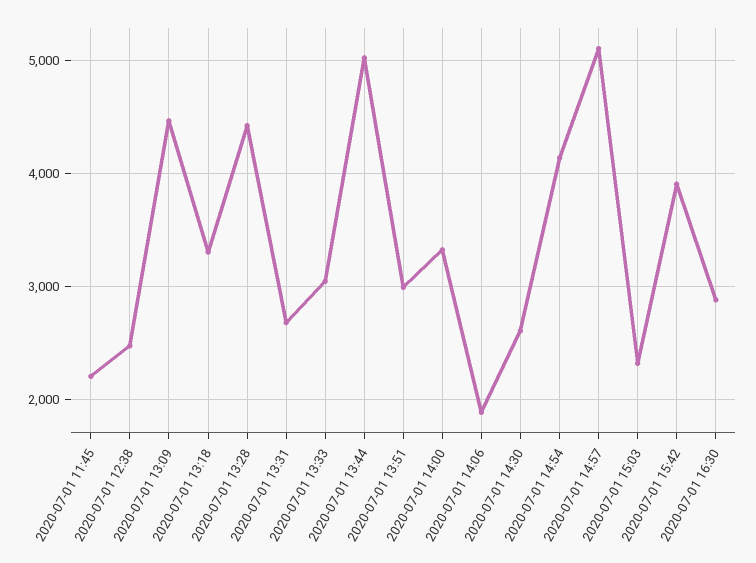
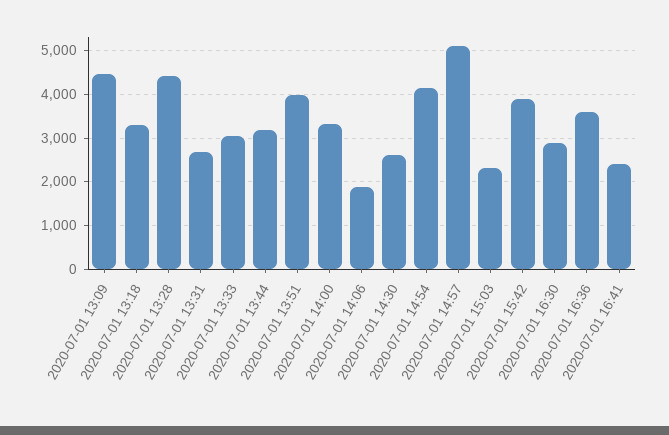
2020-07-01 11:45: 2200 -> none
2020-07-01 12:38: 2500 -> none
2020-07-01 13:44: 5000 -> 3200
2020-07-01 13:51: 3000 -> 4000
2020-07-01 16:36: none -> 3600
2020-07-01 16:41: none -> 2400

